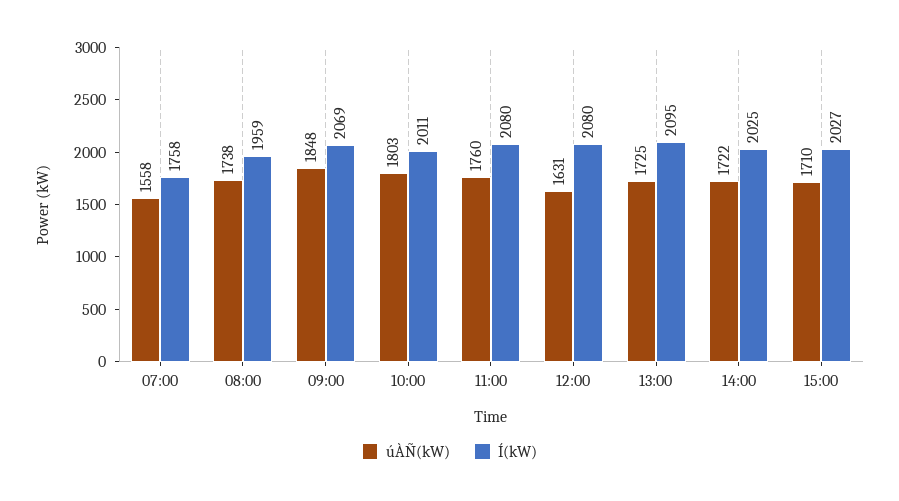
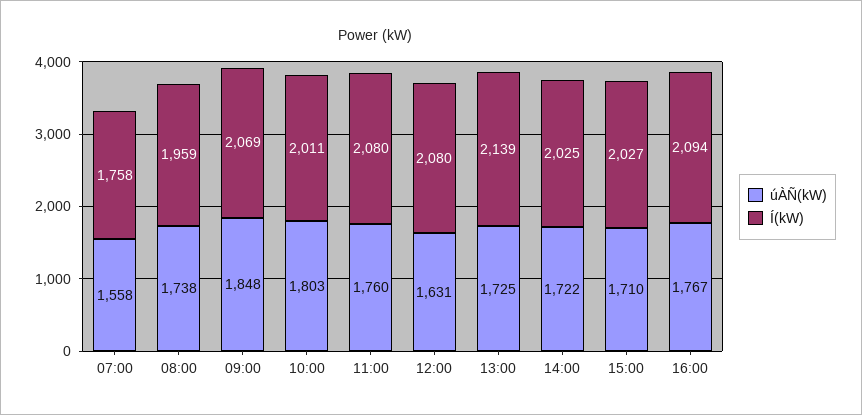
Í(kW), 13:00: 2095 -> 2139
úÀÑ(kW), 16:00: none -> 1767
Í(kW), 16:00: none -> 2094

